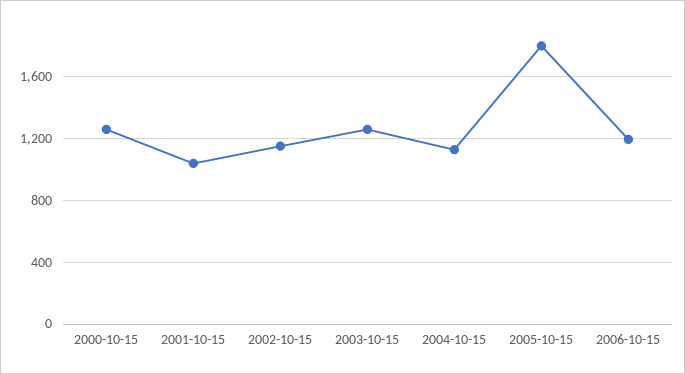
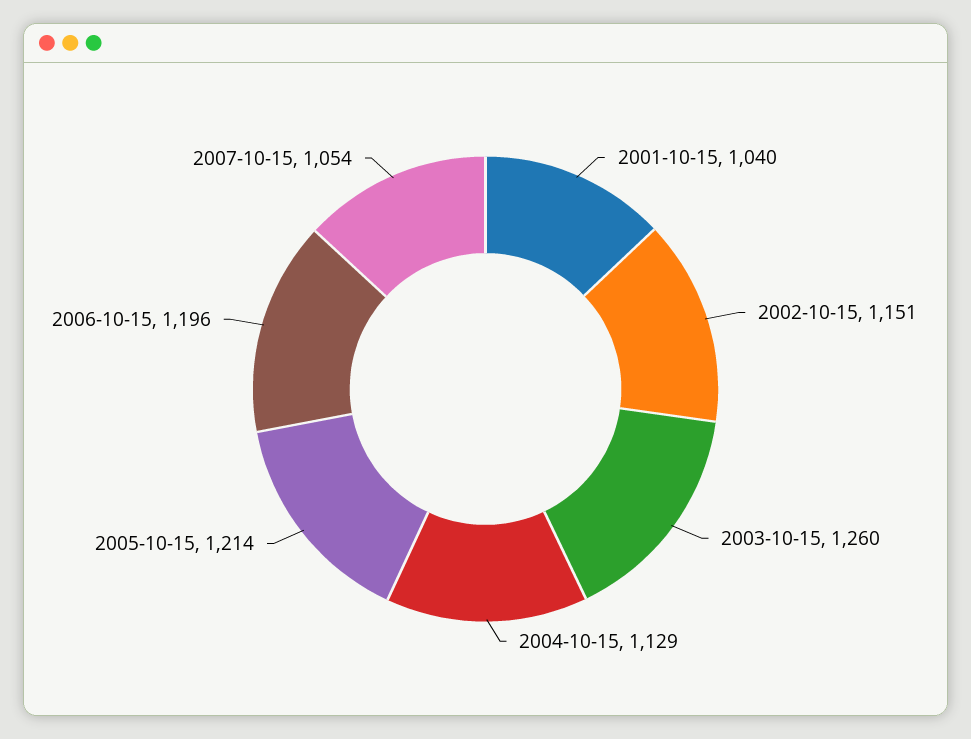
2000-10-15: 1250 -> none
2005-10-15: 1800 -> 1214
2007-10-15: none -> 1054

